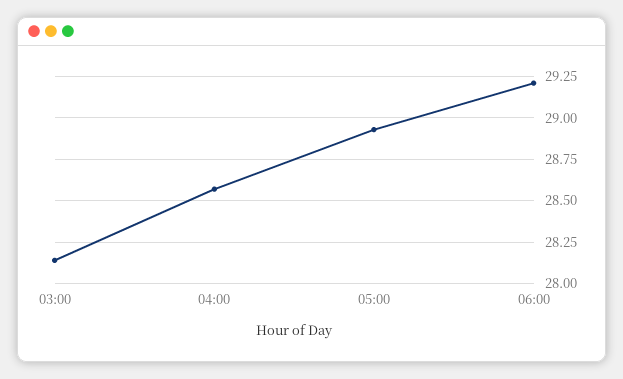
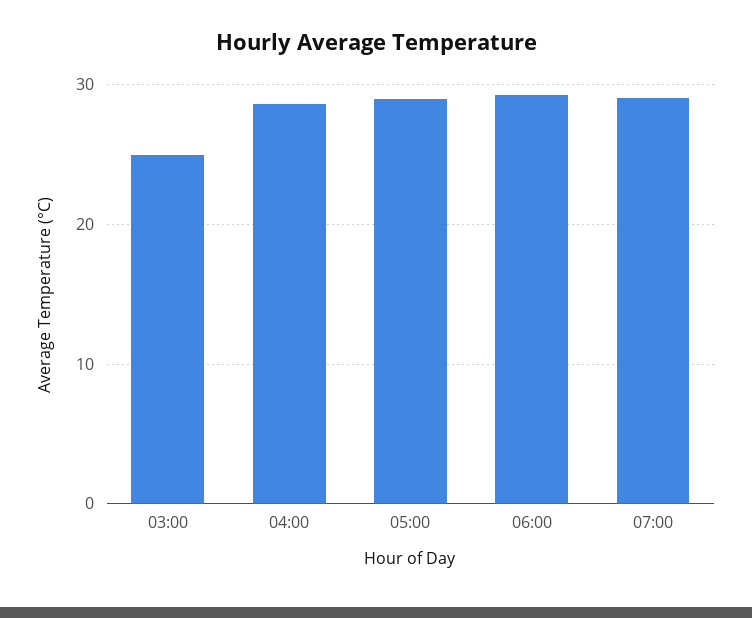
03:00: 28.15 -> 25
07:00: none -> 29

